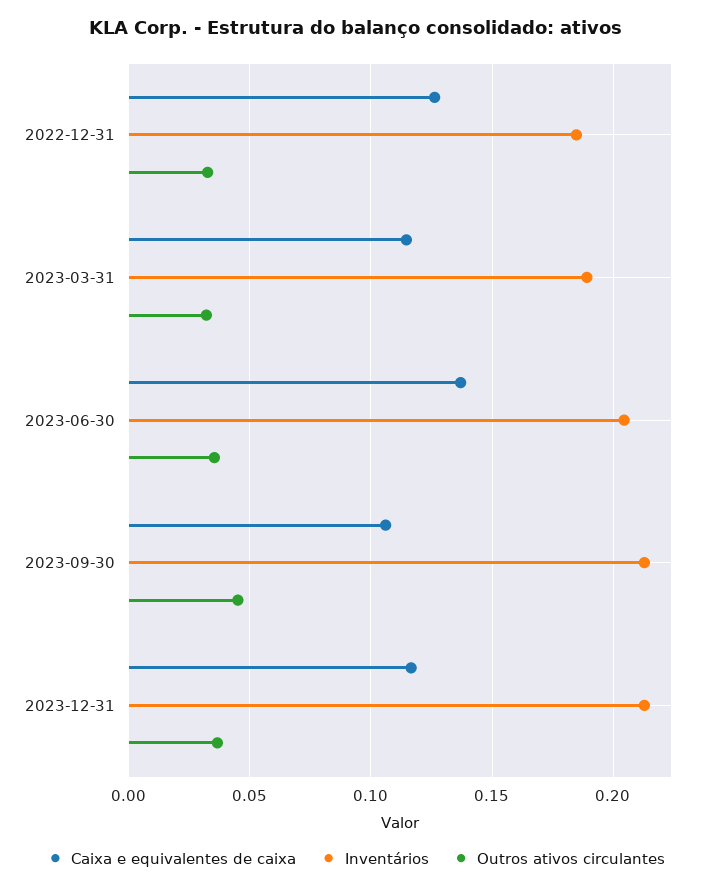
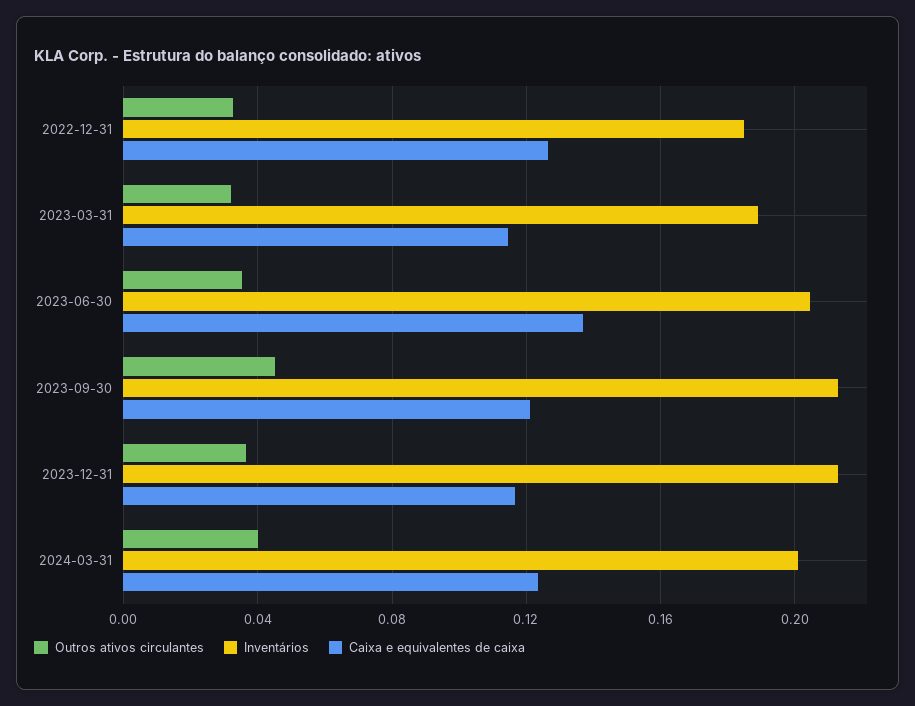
Caixa e equivalentes de caixa, 2023-09-30: 0.105 -> 0.12
Outros ativos circulantes, 2024-03-31: none -> 0.04
Inventários, 2024-03-31: none -> 0.2
Caixa e equivalentes de caixa, 2024-03-31: none -> 0.125

